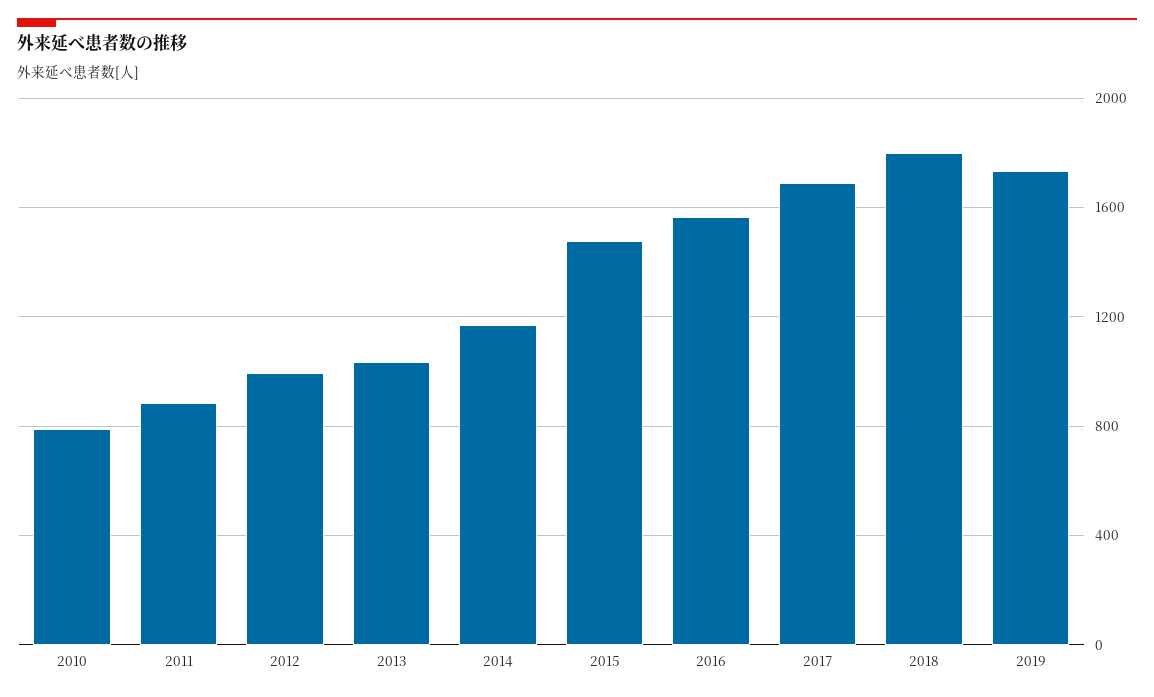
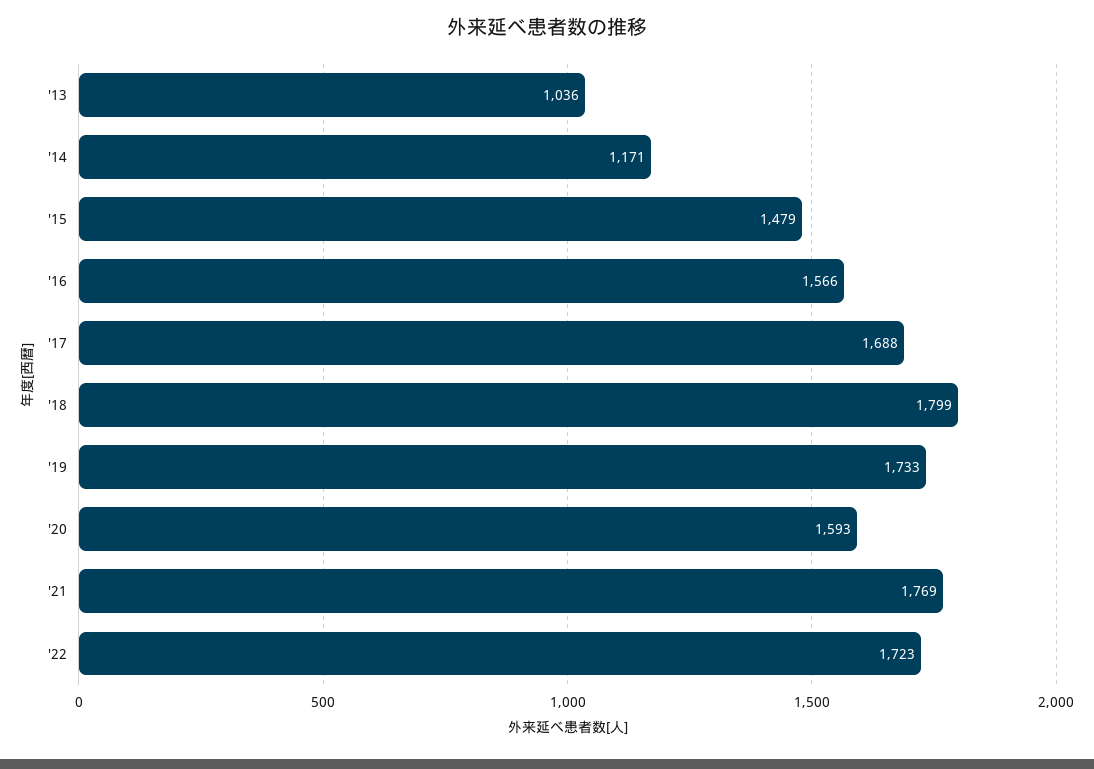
2010: 800 -> none
2011: 900 -> none
2012: 1000 -> none
'20: none -> 1593
'21: none -> 1769
'22: none -> 1723

